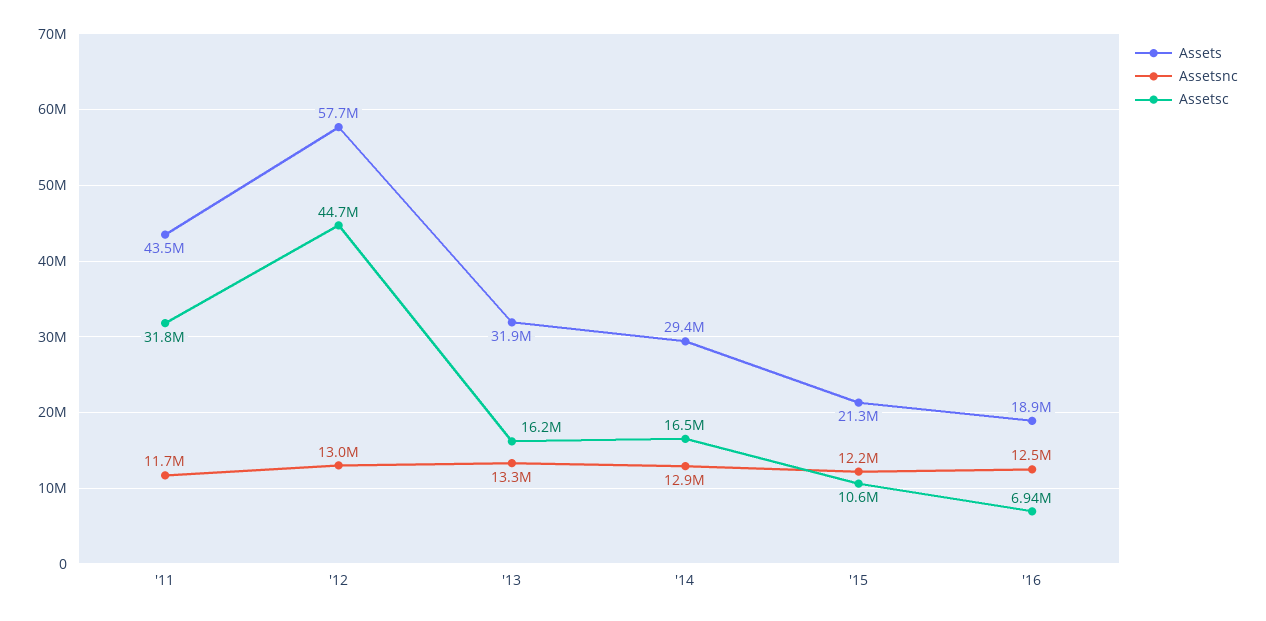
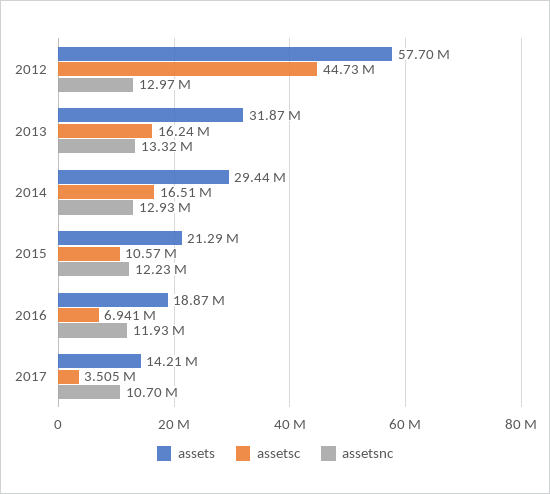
Assets, '11: 43500000 -> none
Assetsnc, '11: 11700000 -> none
Assetsc, '11: 31800000 -> none
Assetsnc, '16: 12500000 -> 11930000
Assets, 2017: none -> 14210000
Assetsc, 2017: none -> 3505000
Assetsnc, 2017: none -> 10700000

